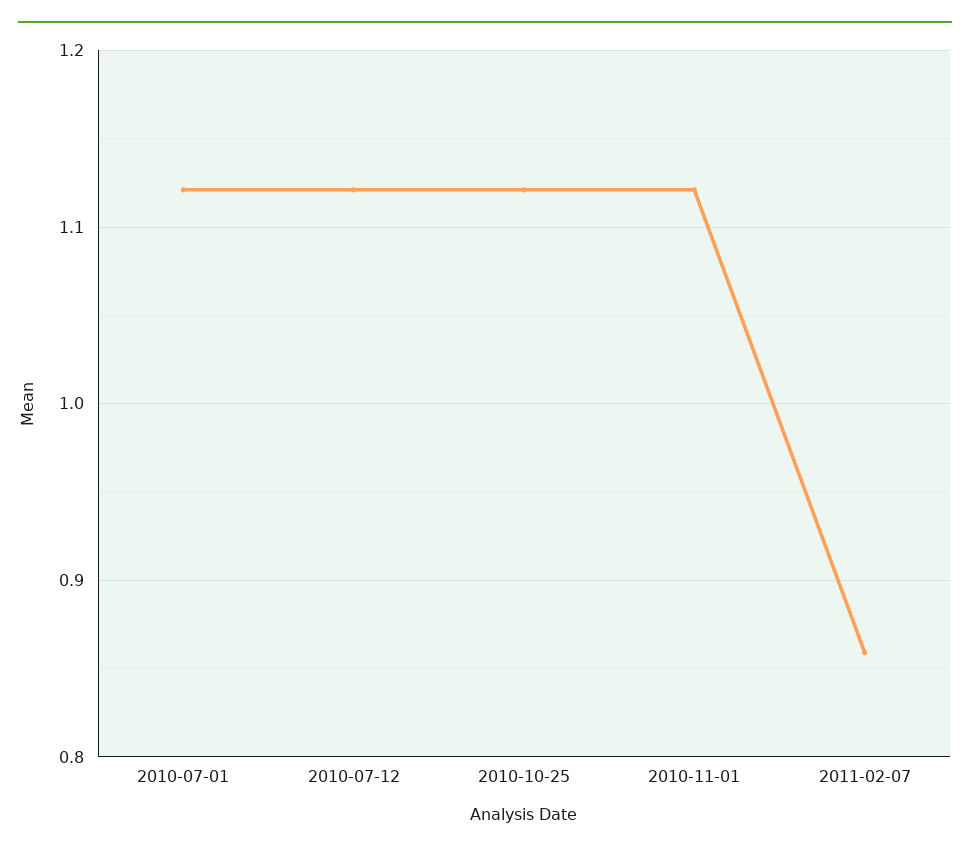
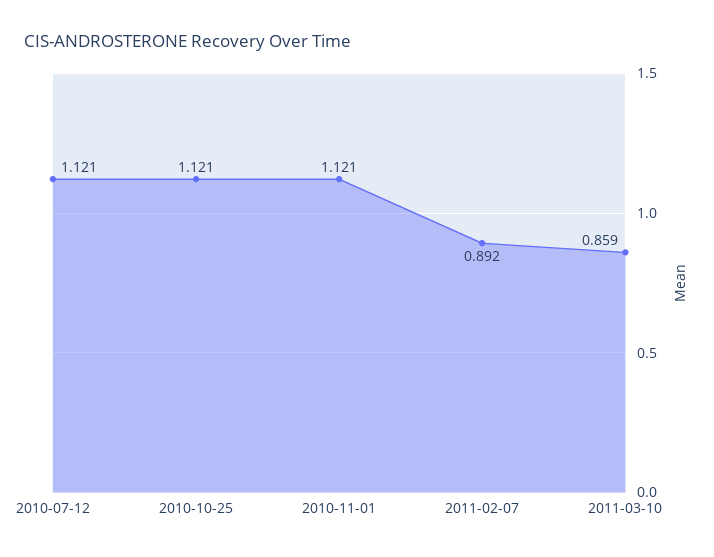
2010-07-01: 1.12 -> none
2011-02-07: 0.86 -> 0.892
2011-03-10: none -> 0.859

